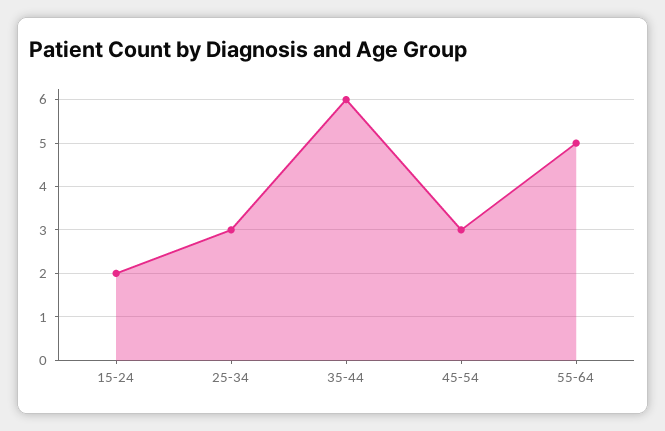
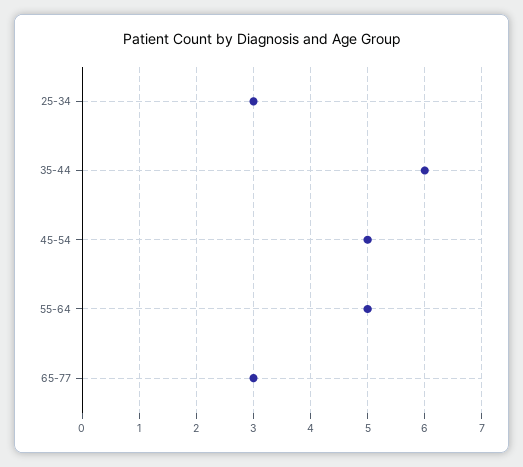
15-24: 2 -> none
45-54: 3 -> 5
65-77: none -> 3

